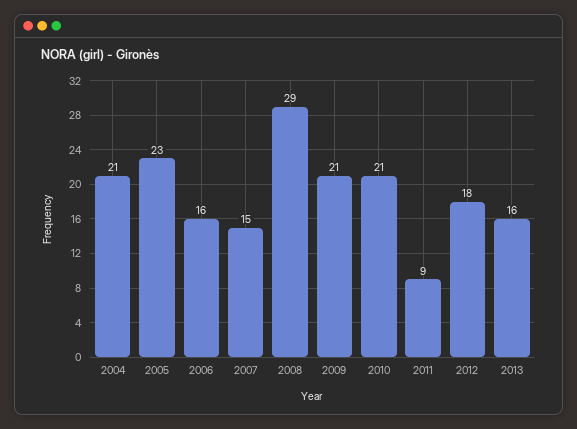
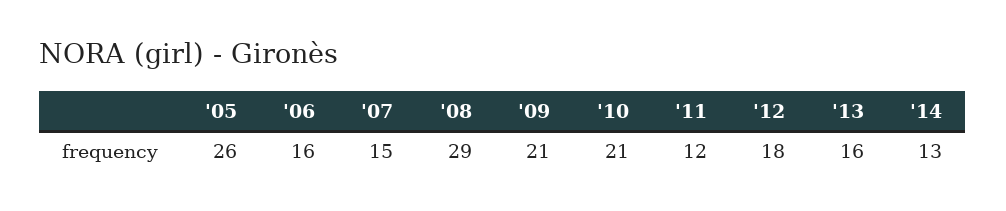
2004: 21 -> none
2005: 23 -> 26
2011: 9 -> 12
'14: none -> 13

